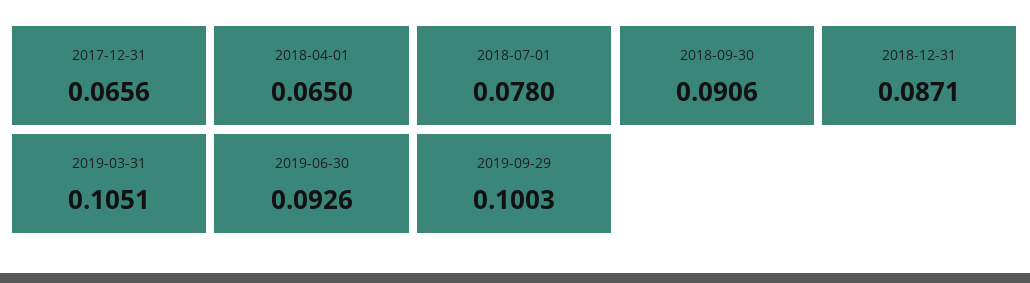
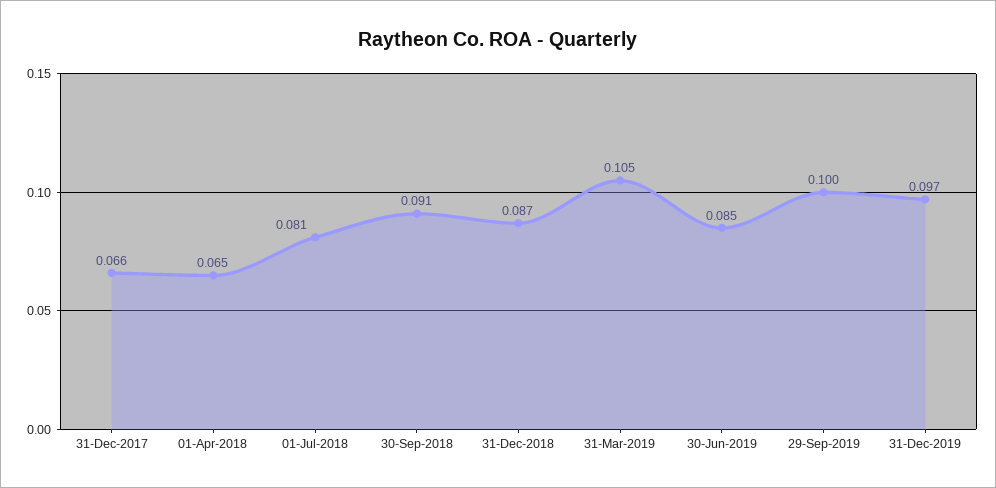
2018-07-01: 0.078 -> 0.081
2019-06-30: 0.0926 -> 0.085
31-Dec-2019: none -> 0.097

